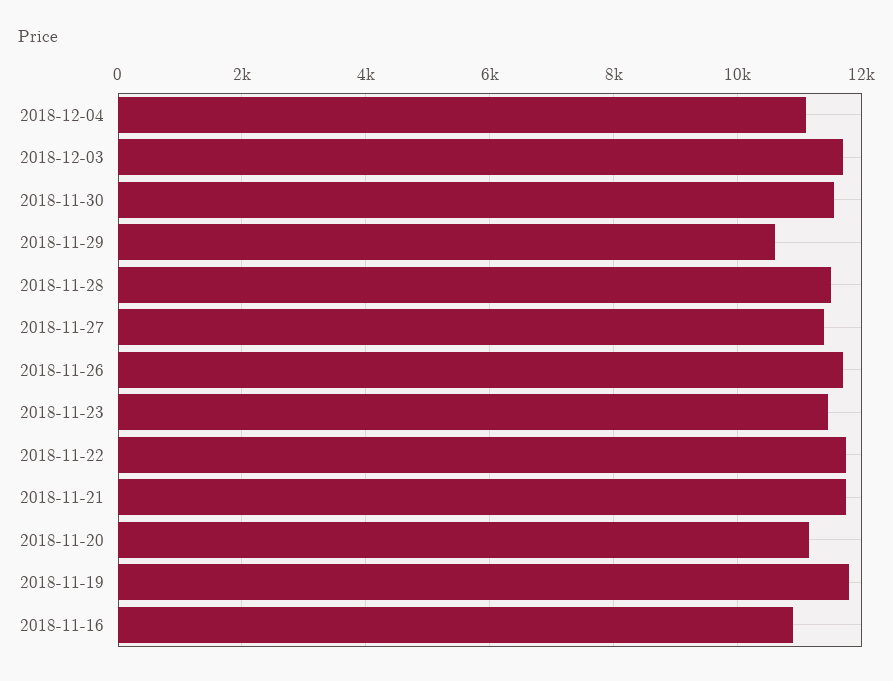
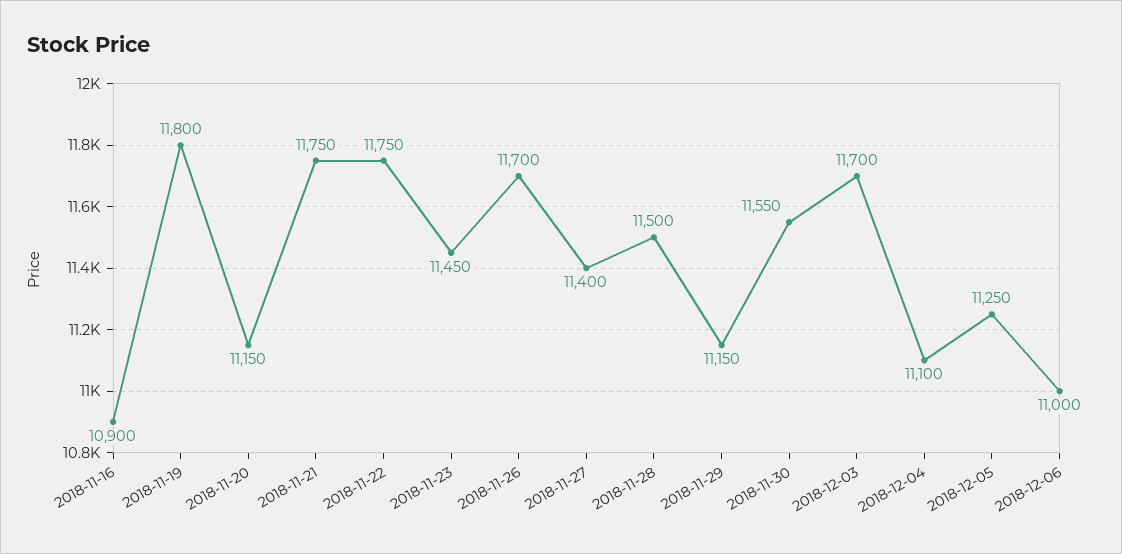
2018-11-29: 10600 -> 11150
2018-12-05: none -> 11250
2018-12-06: none -> 11000

